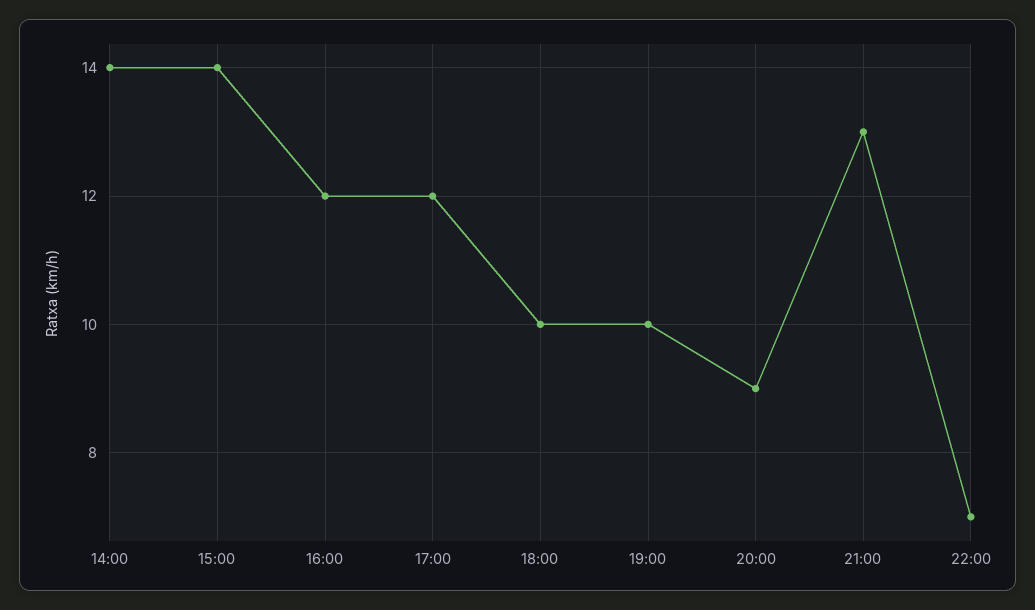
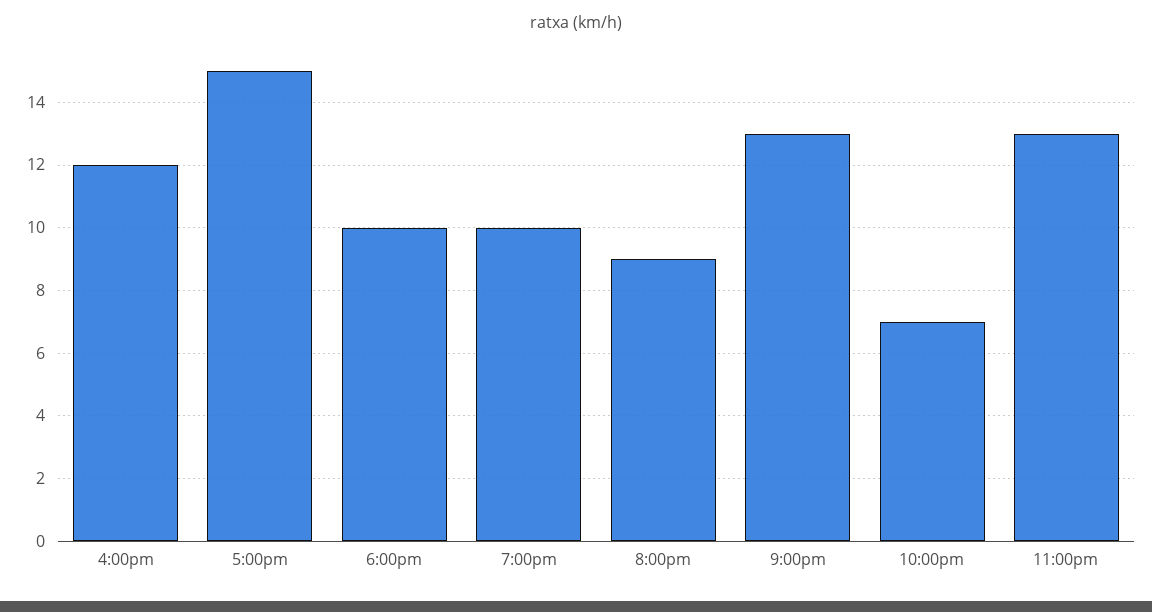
14:00: 14 -> none
15:00: 14 -> none
17:00: 12 -> 15
11:00pm: none -> 13

